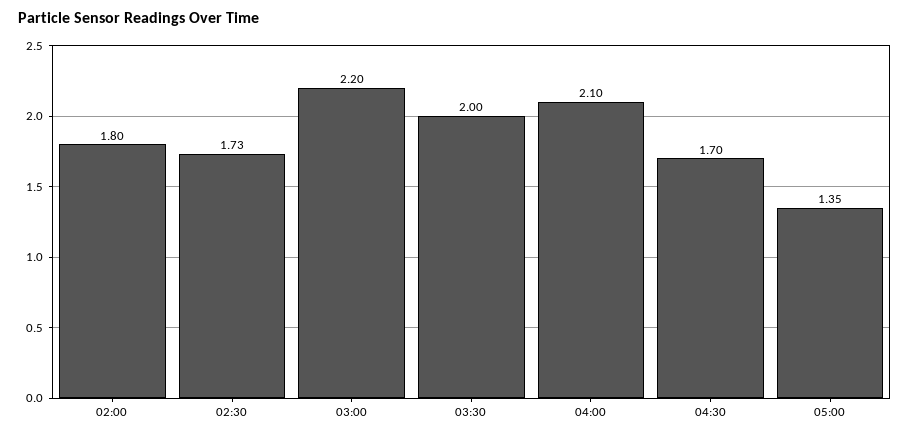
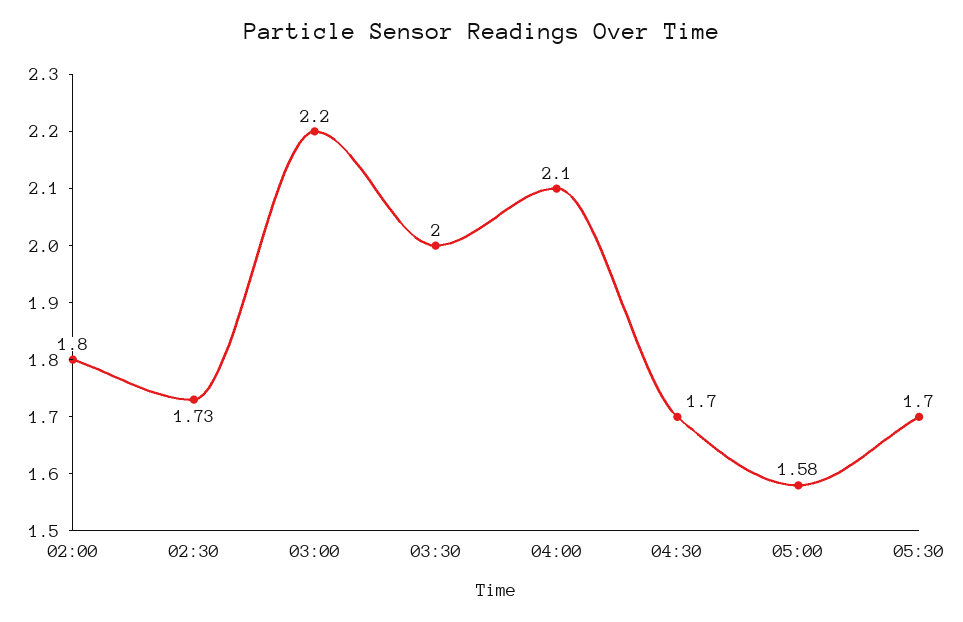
05:00: 1.35 -> 1.58
05:30: none -> 1.7

